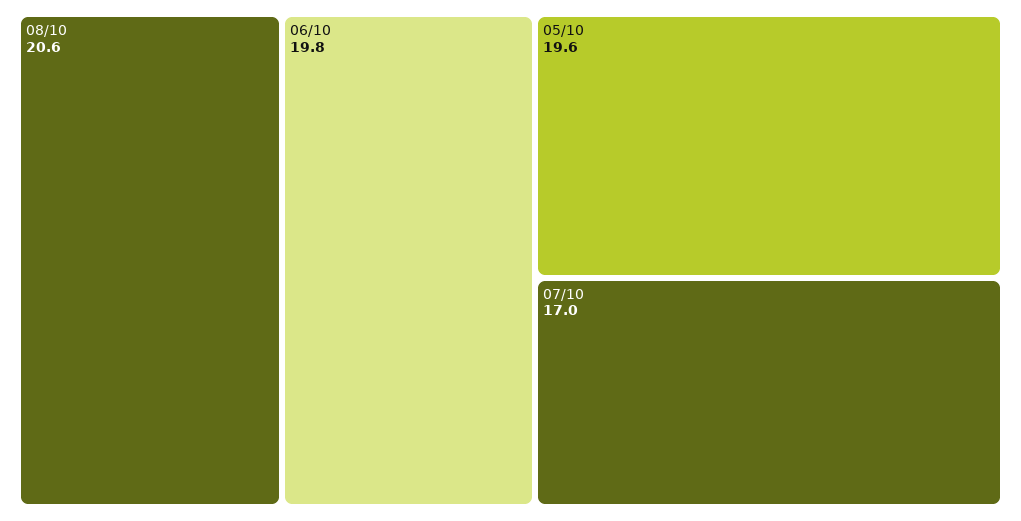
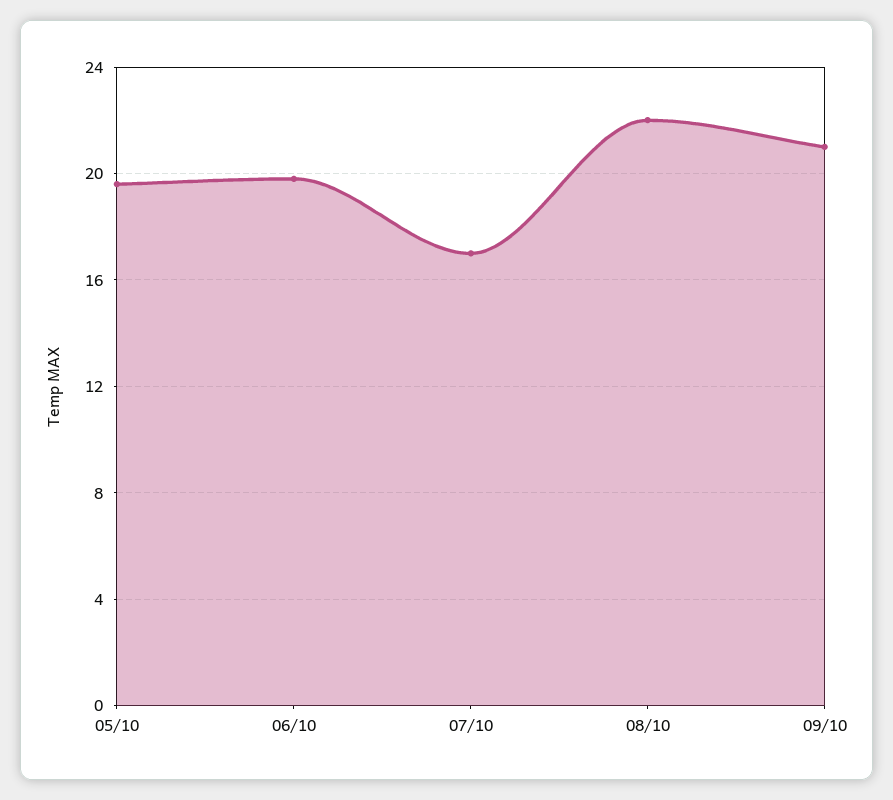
08/10: 20.6 -> 22
09/10: none -> 21

